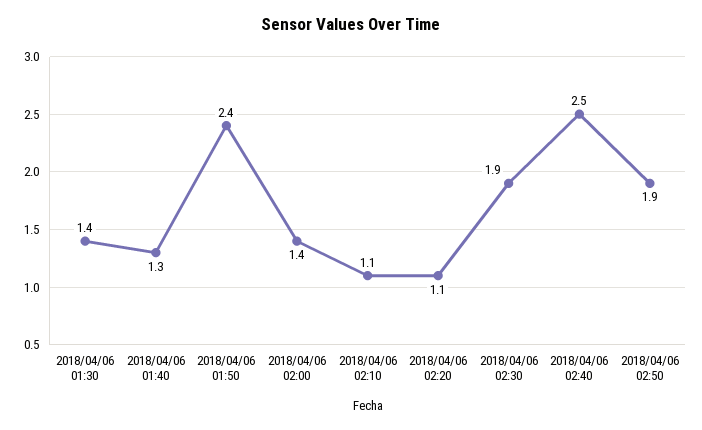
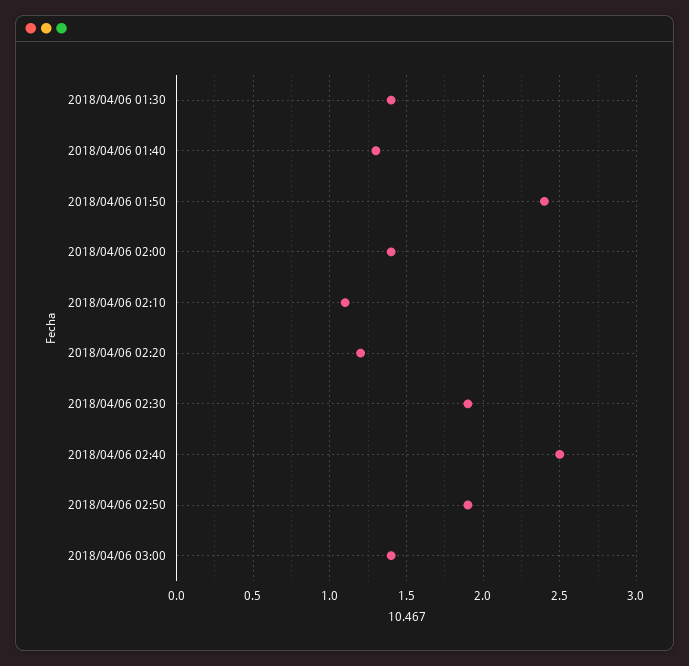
2018/04/06 02:20: 1.1 -> 1.2
2018/04/06 03:00: none -> 1.4

